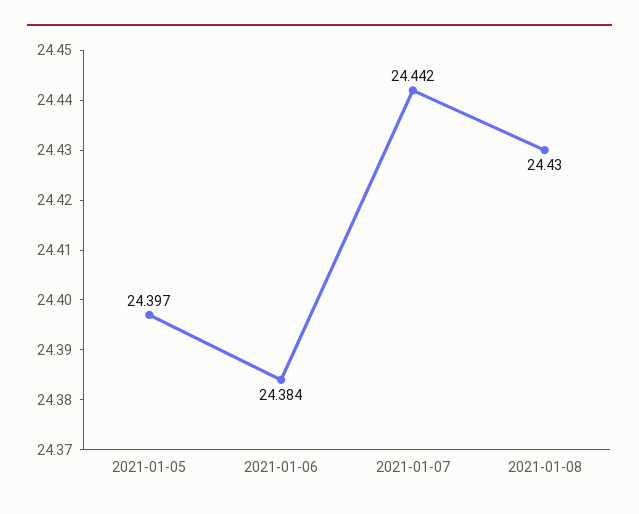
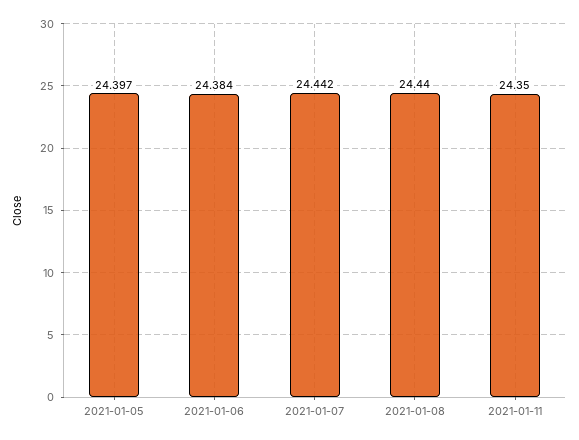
2021-01-08: 24.43 -> 24.44
2021-01-11: none -> 24.35

